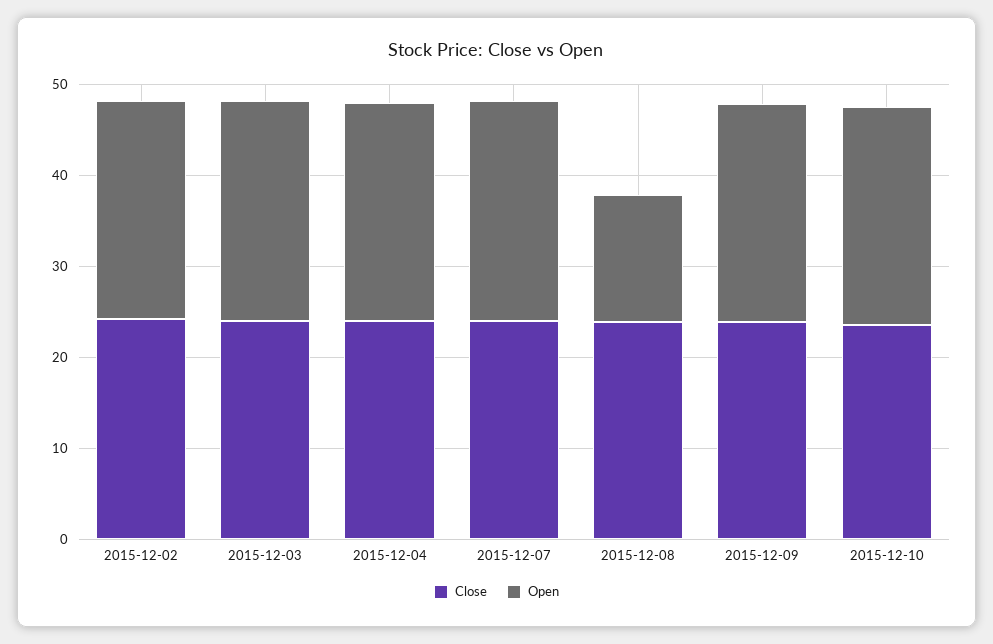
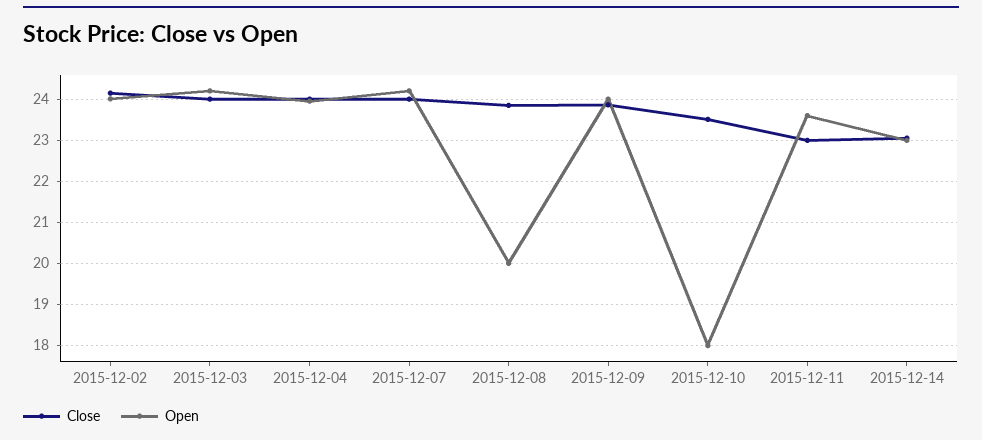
Open, 2015-12-08: 14 -> 20
Open, 2015-12-10: 24 -> 18
Close, 2015-12-11: none -> 23
Open, 2015-12-11: none -> 23.6
Close, 2015-12-14: none -> 23
Open, 2015-12-14: none -> 23

